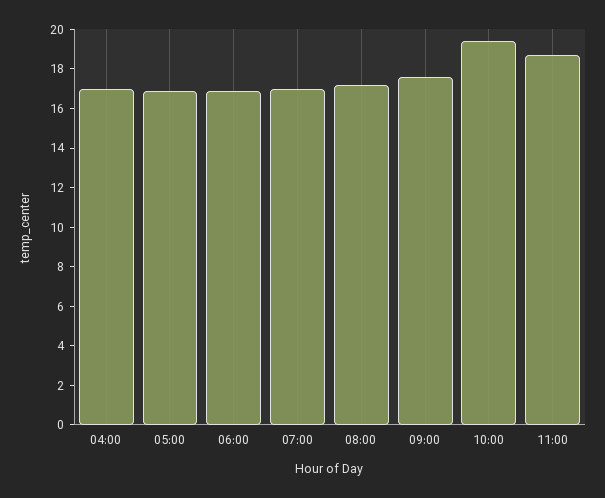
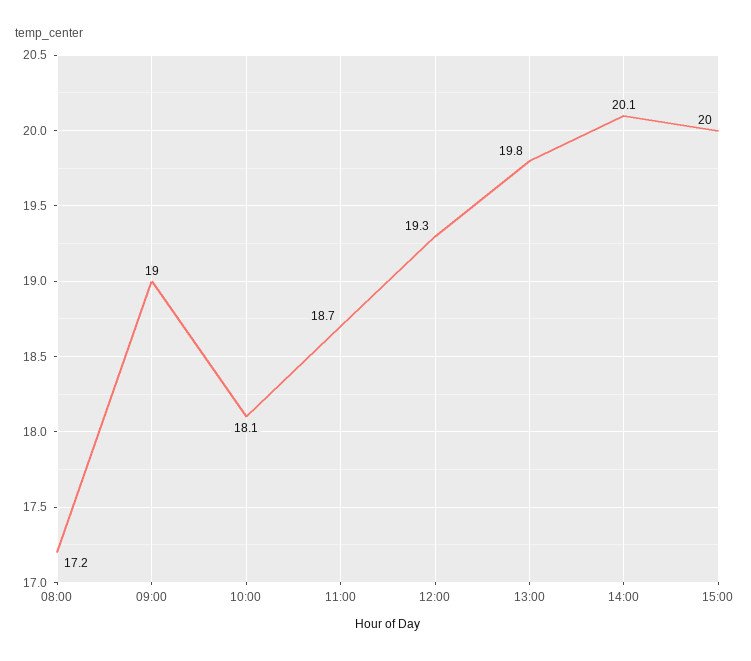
04:00: 17 -> none
05:00: 17 -> none
06:00: 17 -> none
07:00: 17 -> none
09:00: 17.5 -> 19
10:00: 19.5 -> 18.1
12:00: none -> 19.3
13:00: none -> 19.8
14:00: none -> 20.1
15:00: none -> 20

